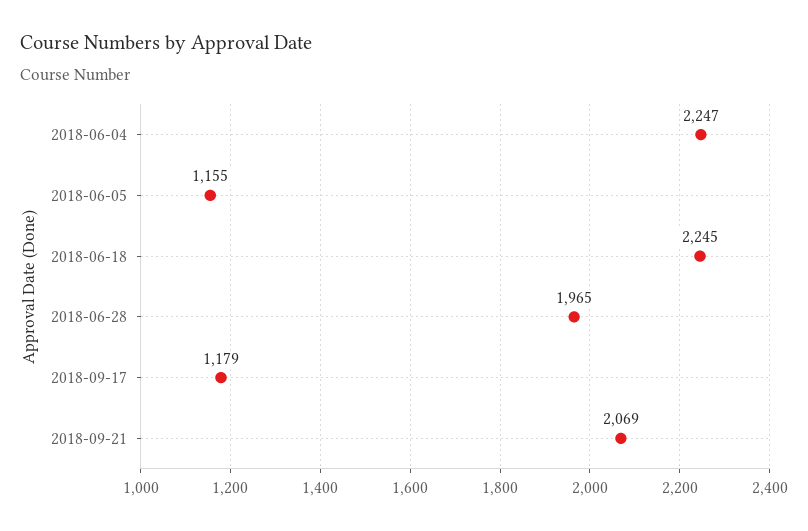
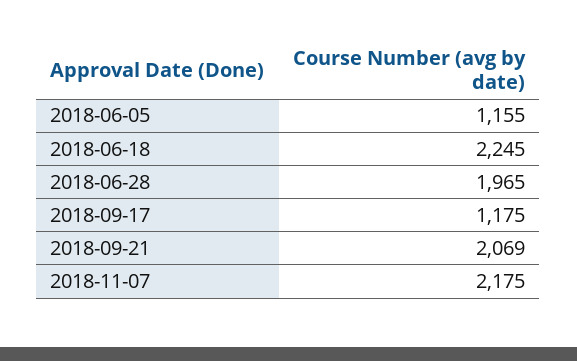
2018-06-04: 2247 -> none
2018-09-17: 1179 -> 1175
2018-11-07: none -> 2175

